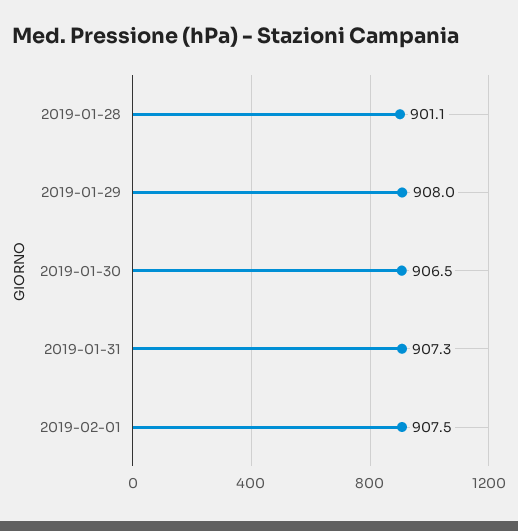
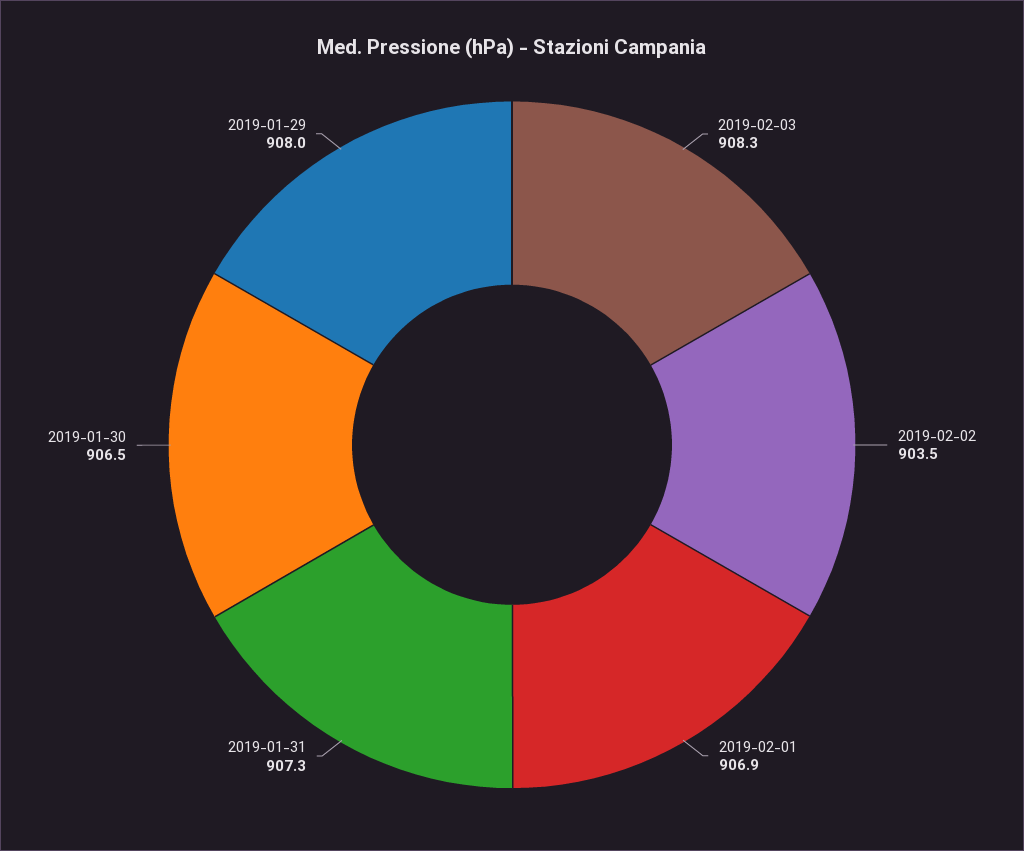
2019-01-28: 901.1 -> none
2019-02-01: 907.5 -> 906.9
2019-02-03: none -> 908.3
2019-02-02: none -> 903.5

